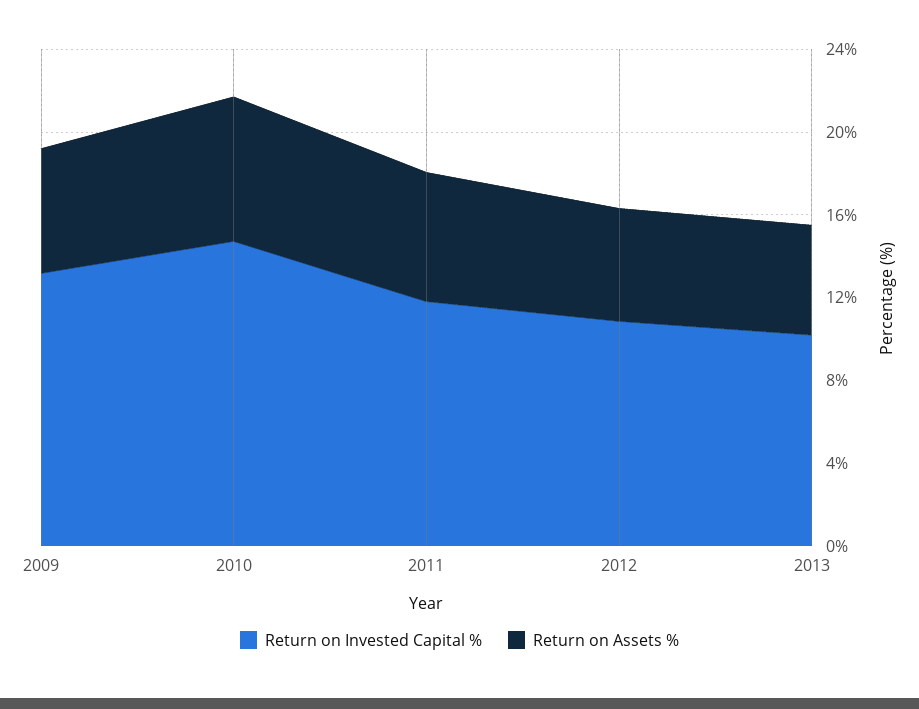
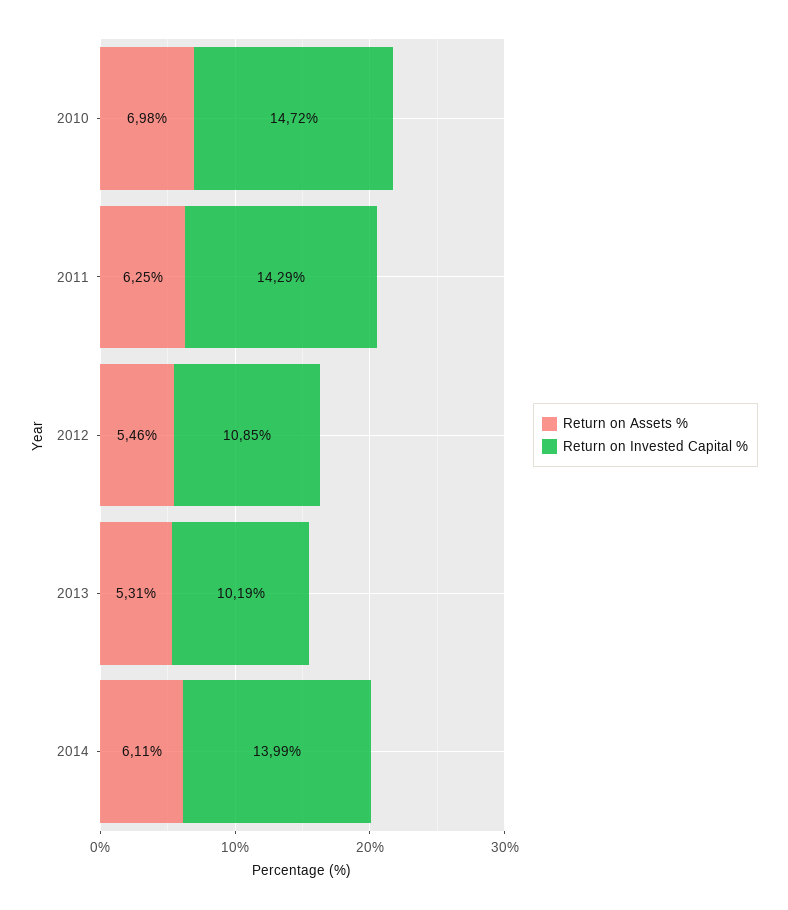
Return on Invested Capital %, 2009: 13 -> none
Return on Assets %, 2009: 6 -> none
Return on Invested Capital %, 2011: 12 -> 14.29
Return on Assets %, 2014: none -> 6.11
Return on Invested Capital %, 2014: none -> 13.99

